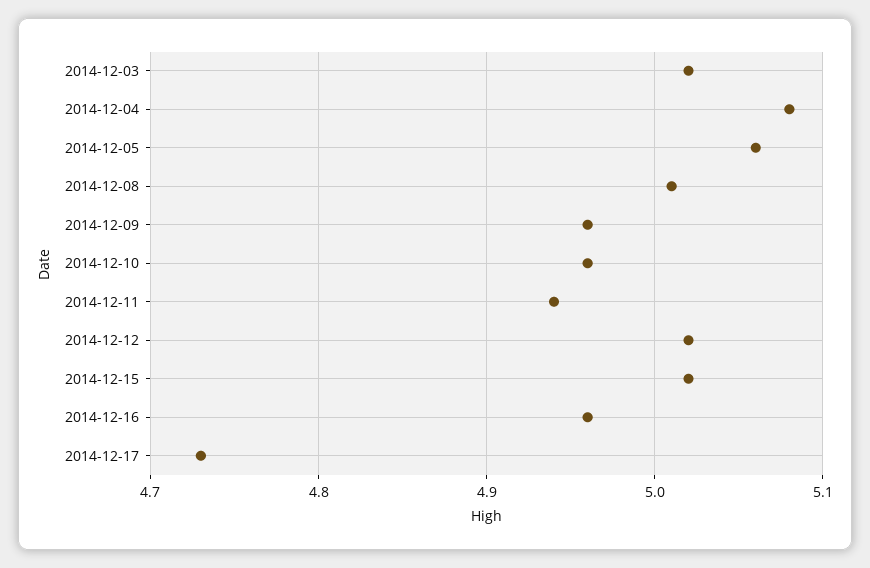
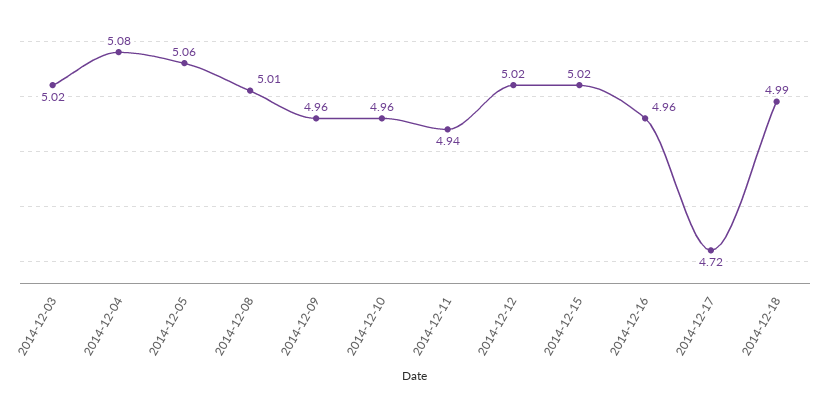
2014-12-17: 4.73 -> 4.72
2014-12-18: none -> 4.99

